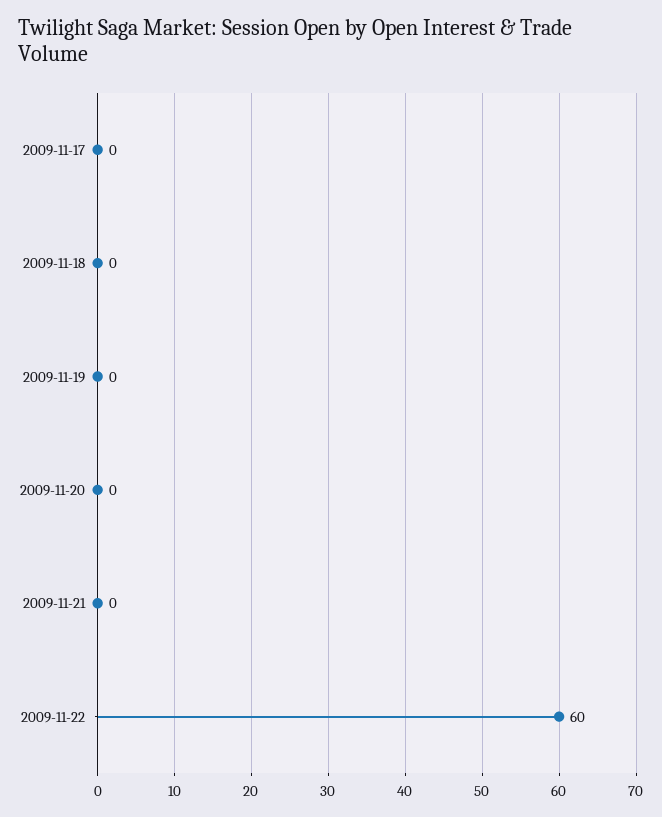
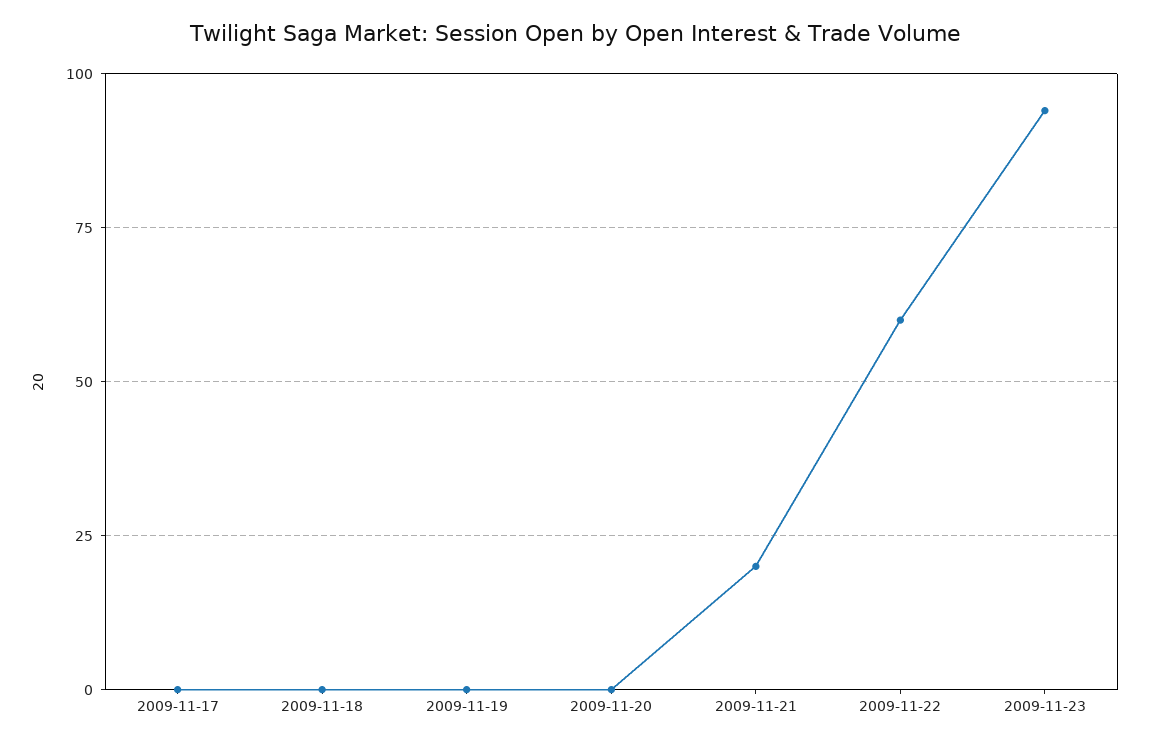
2009-11-21: 0 -> 20
2009-11-23: none -> 95

